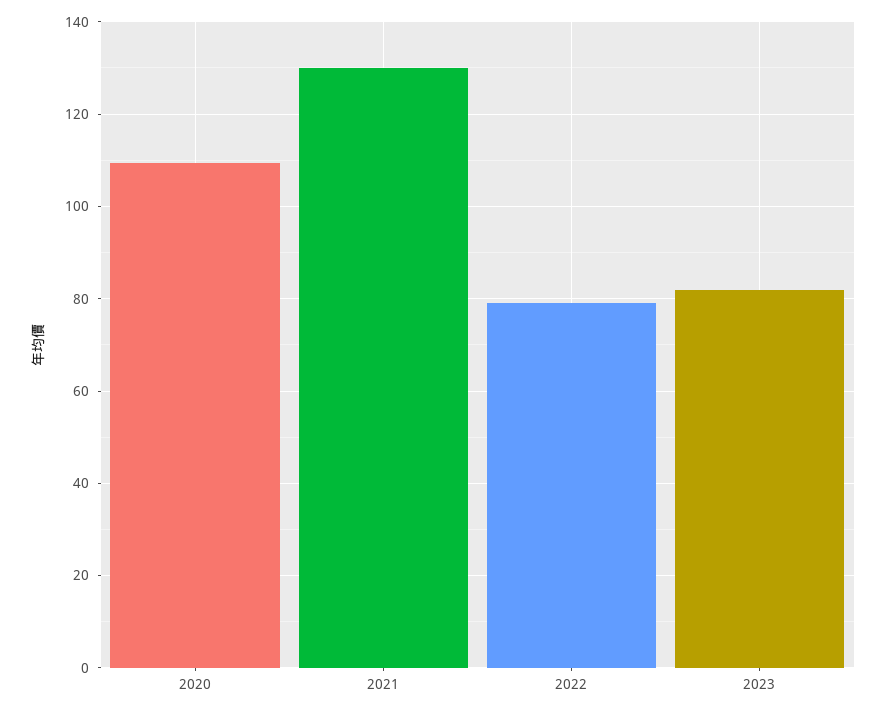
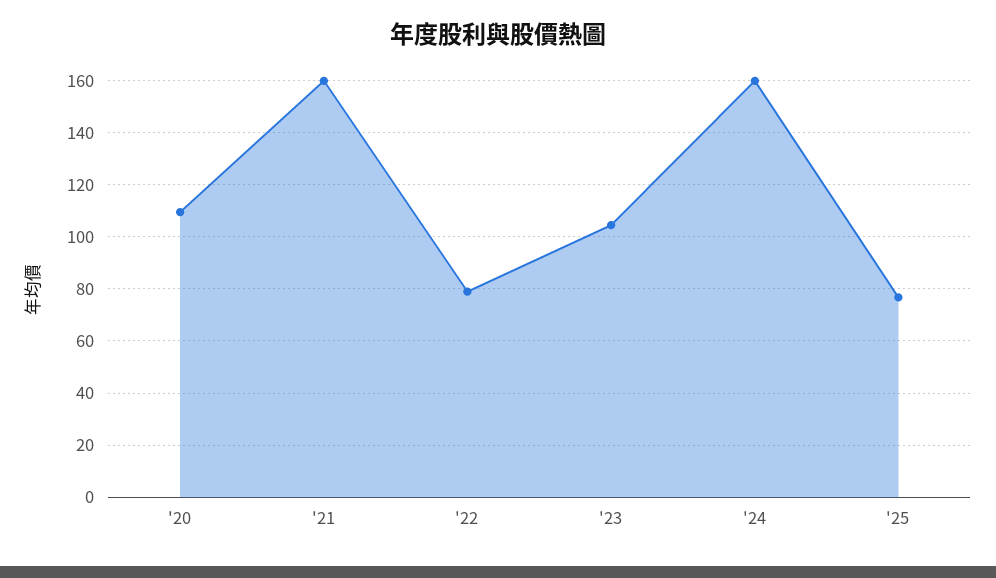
2021: 130 -> 160
2023: 82 -> 105
'24: none -> 160
'25: none -> 77.5

